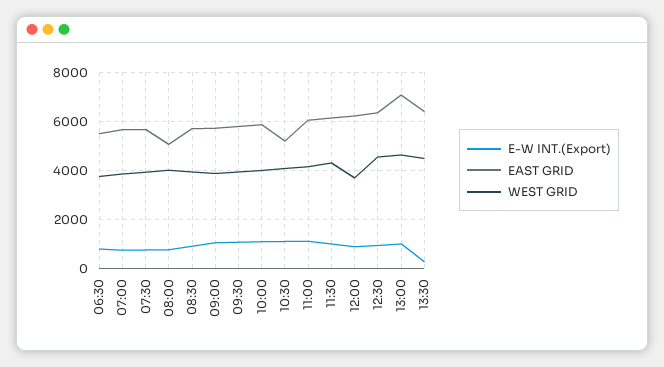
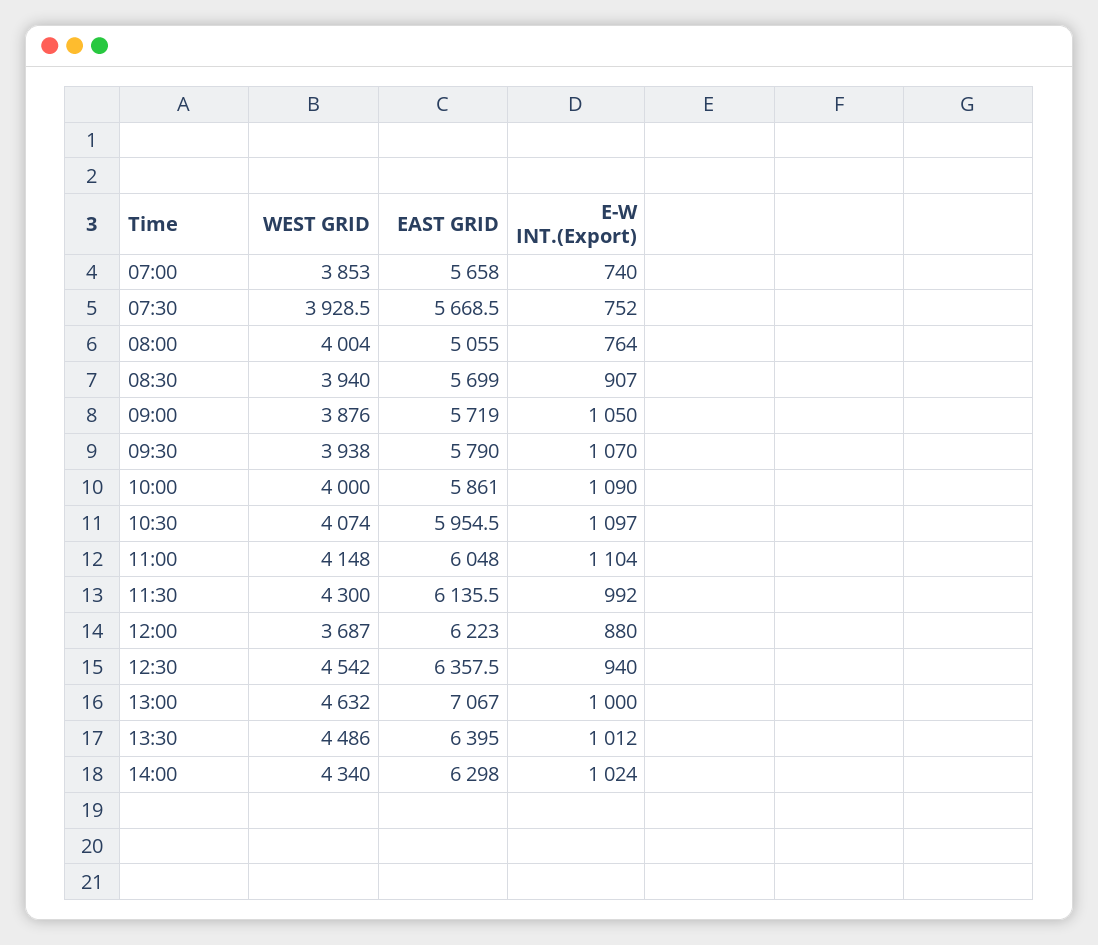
E-W INT.(Export), 06:30: 750 -> none
EAST GRID, 06:30: 5500 -> none
WEST GRID, 06:30: 3750 -> none
EAST GRID, 10:30: 5250 -> 5954.5
E-W INT.(Export), 13:30: 250 -> 1012
WEST GRID, 14:00: none -> 4340
EAST GRID, 14:00: none -> 6298
E-W INT.(Export), 14:00: none -> 1024

